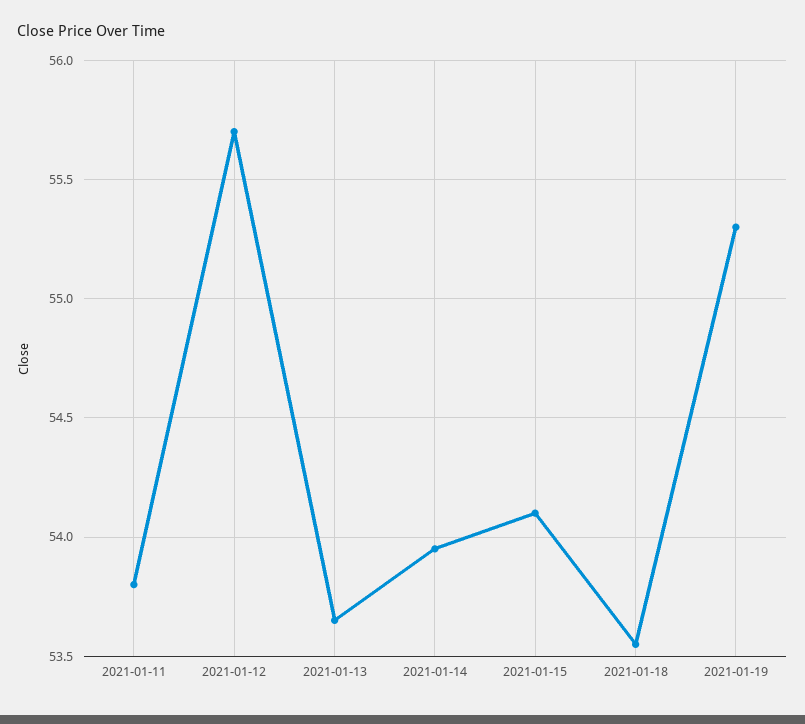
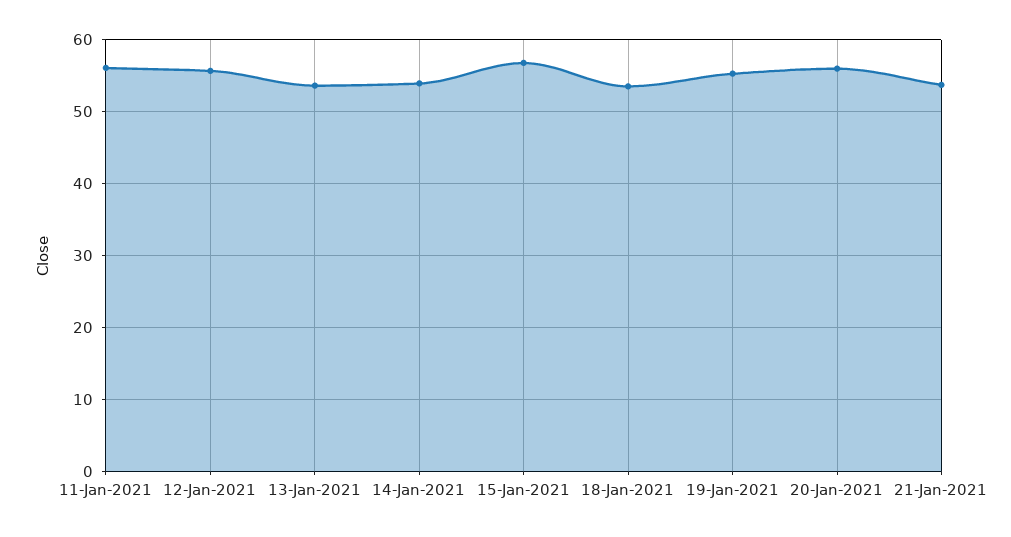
2021-01-11: 53.8 -> 56
2021-01-15: 54.1 -> 57
20-Jan-2021: none -> 56
21-Jan-2021: none -> 54

